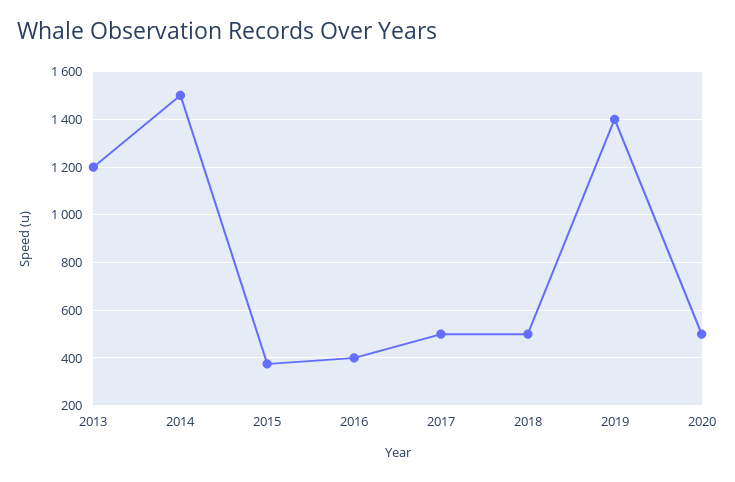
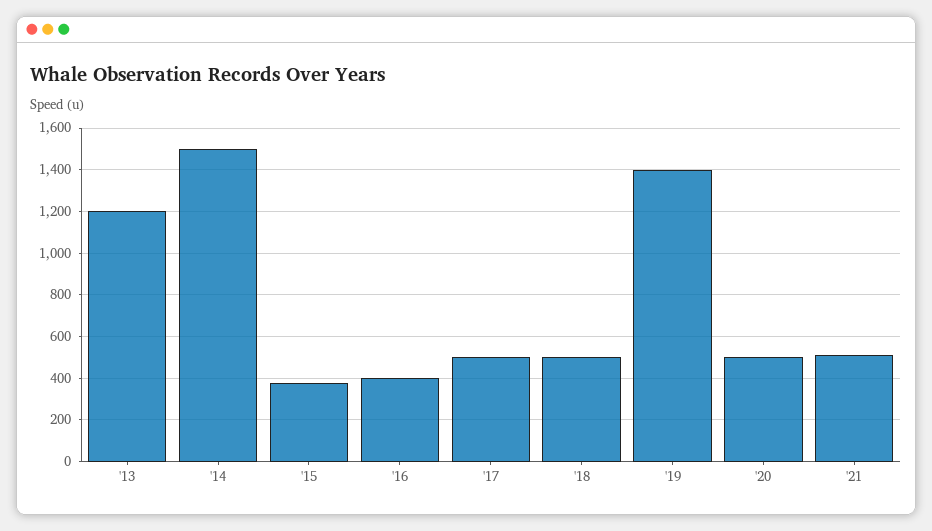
'21: none -> 500

